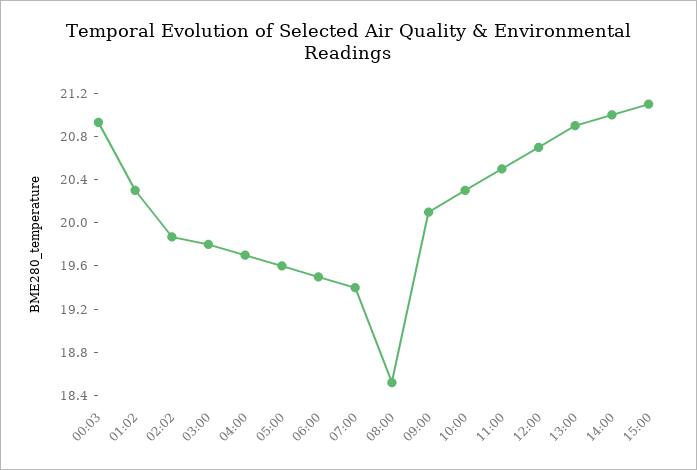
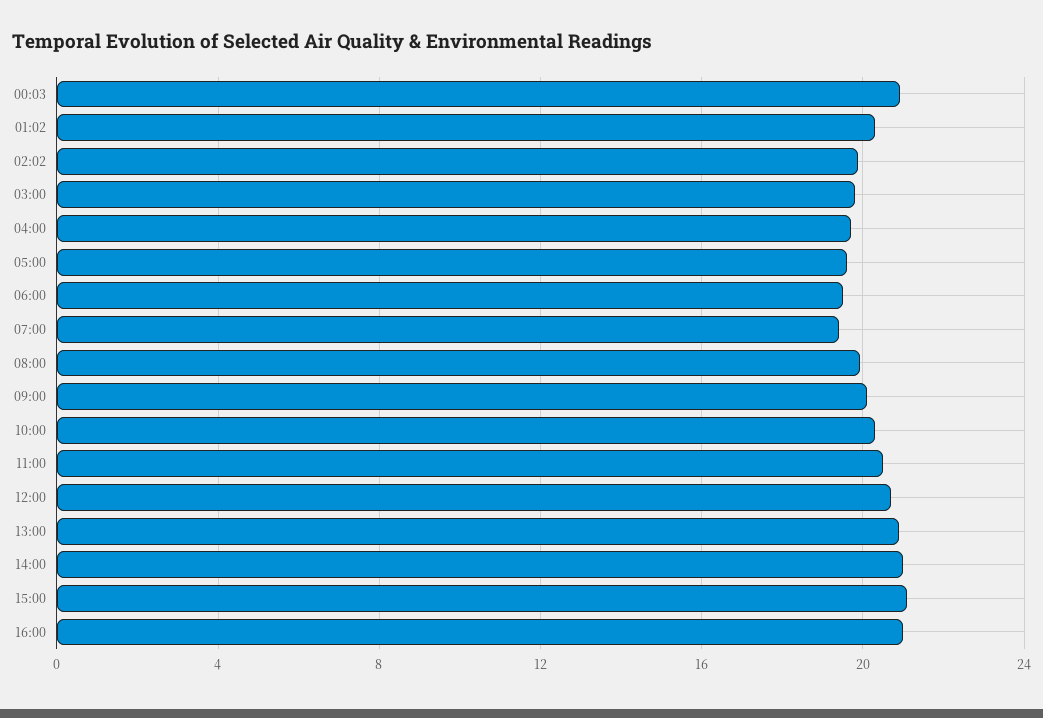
08:00: 18.5 -> 20
16:00: none -> 21

